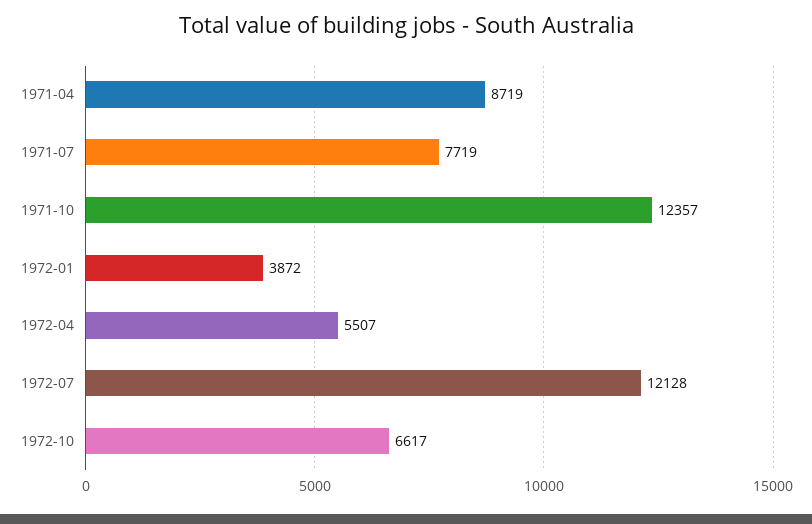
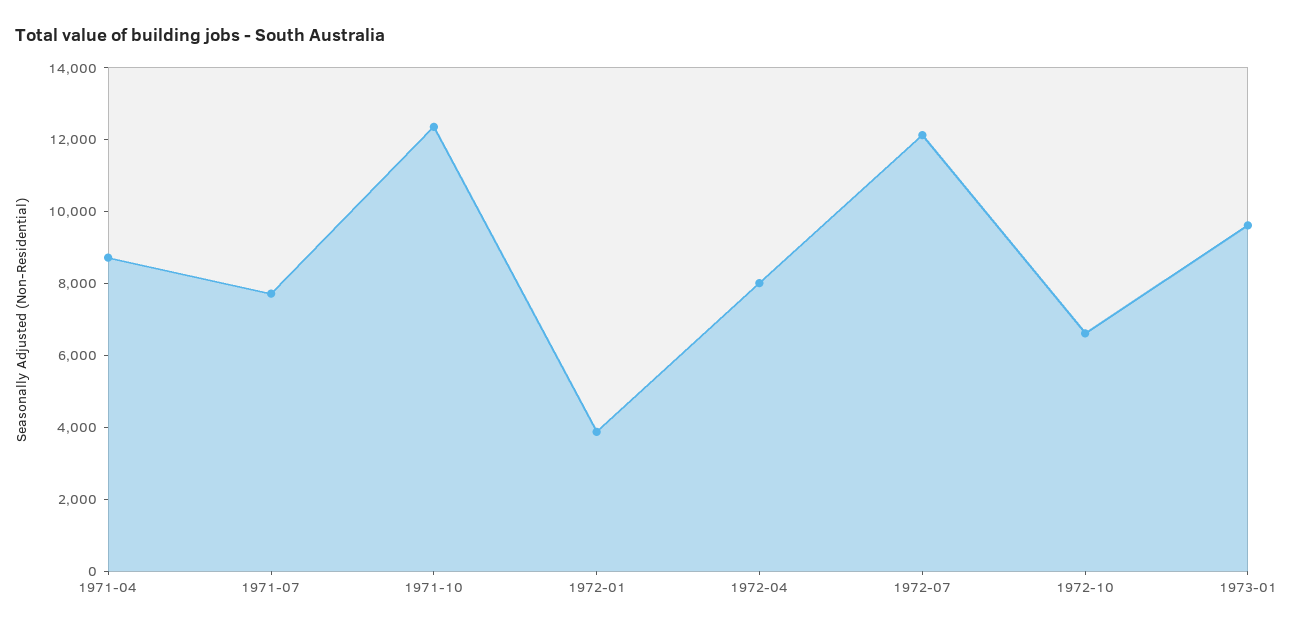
1972-04: 5507 -> 8000
1973-01: none -> 9500

